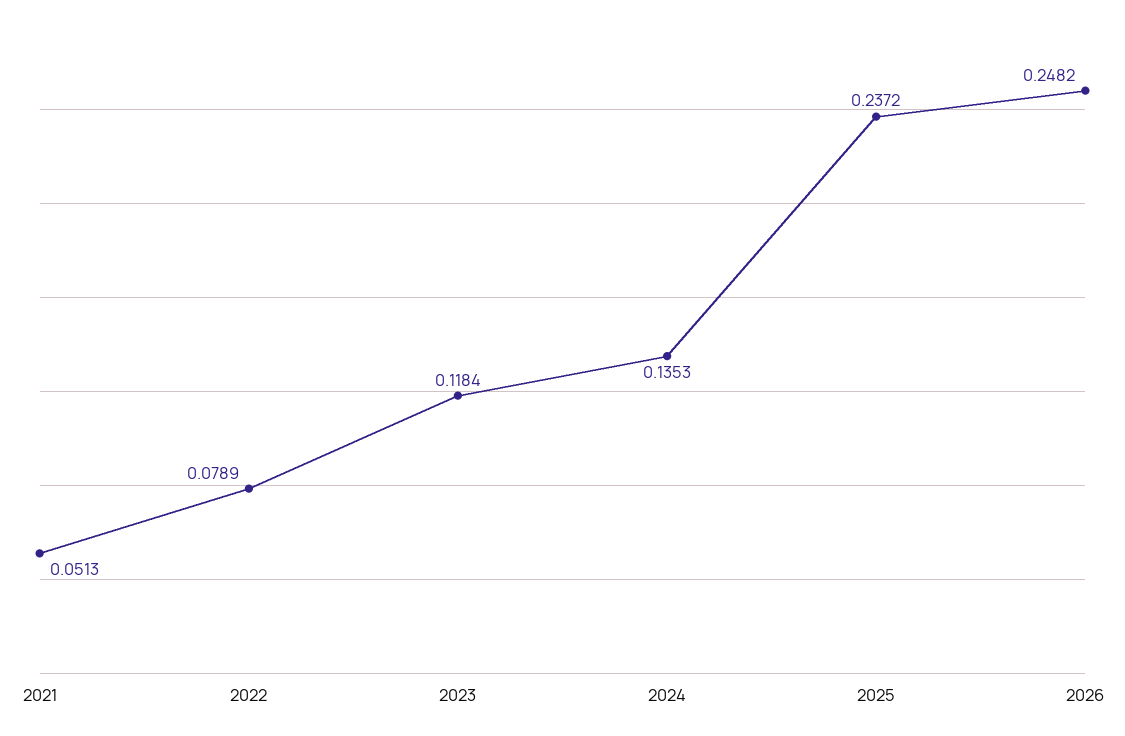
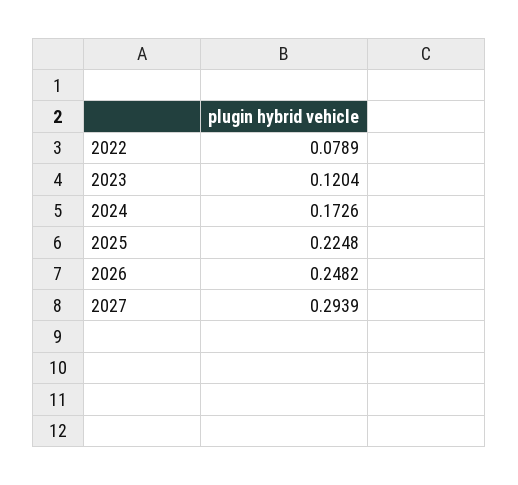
2021: 0.0513 -> none
2023: 0.1184 -> 0.1204
2024: 0.1353 -> 0.1726
2025: 0.2372 -> 0.2248
2027: none -> 0.2939

